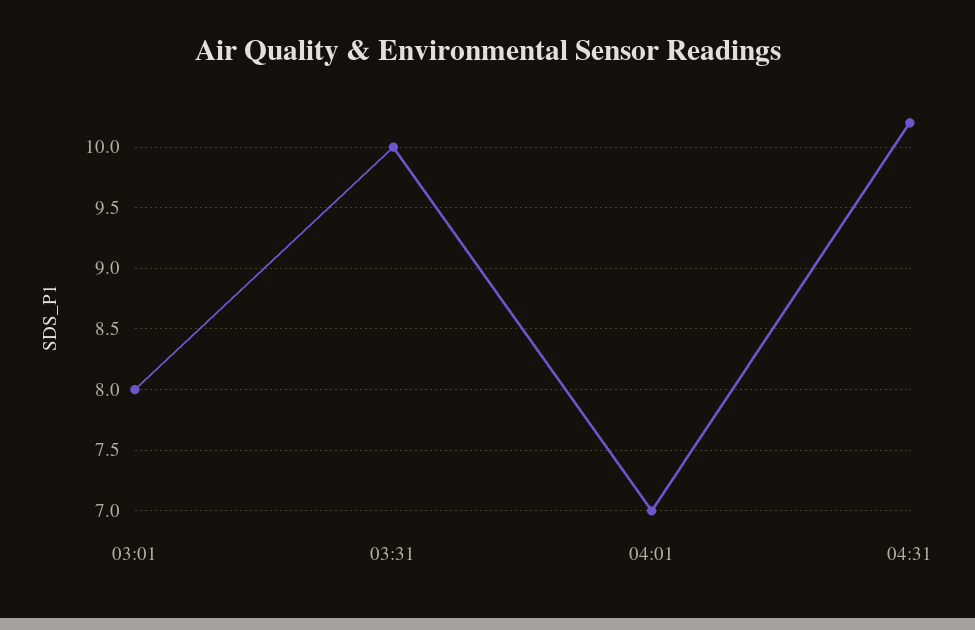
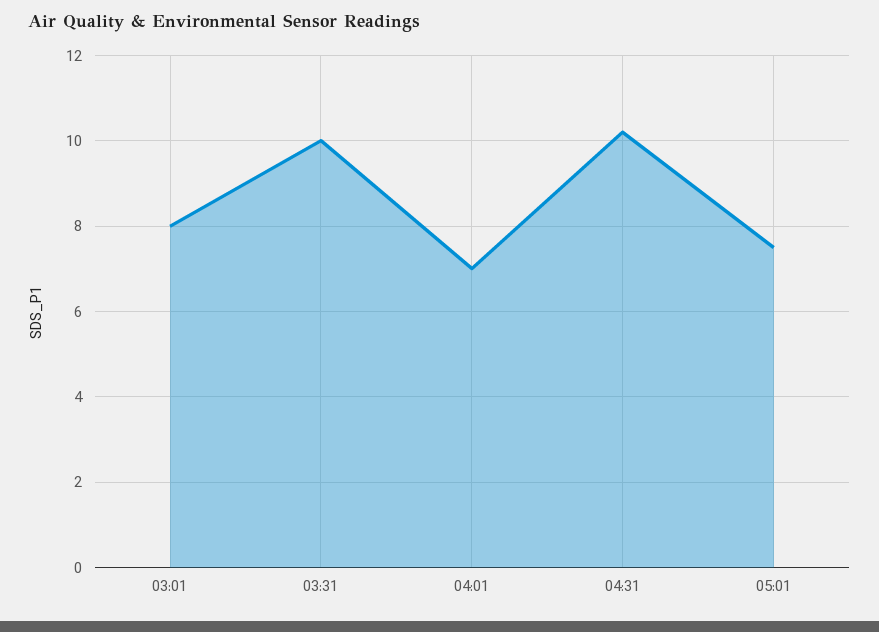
05:01: none -> 7.5

